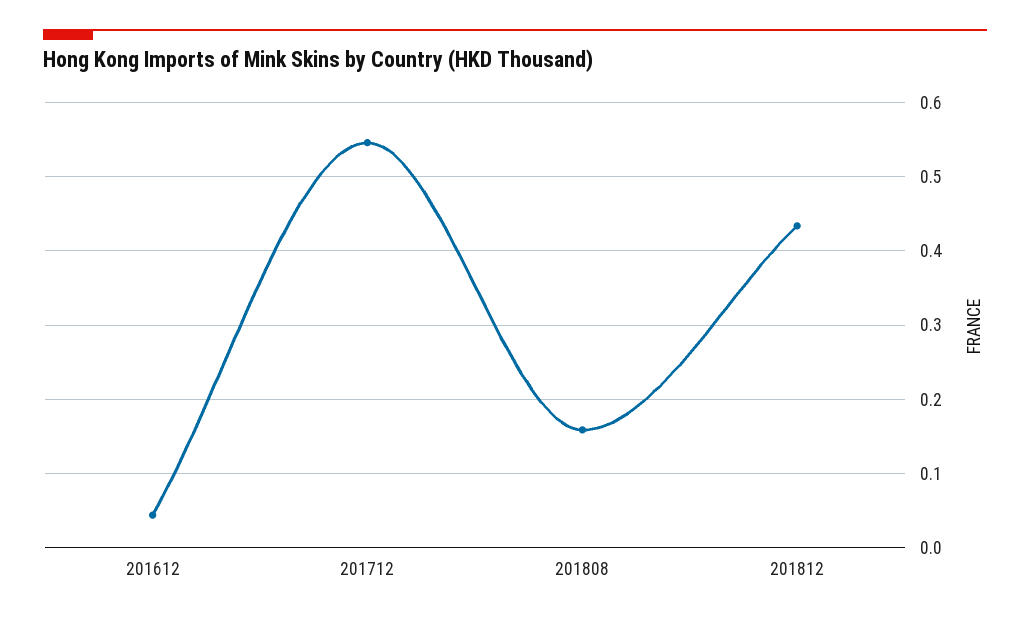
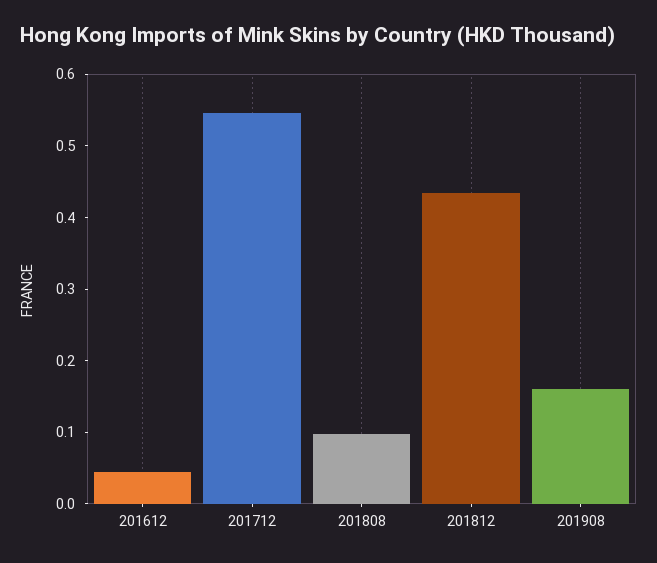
201808: 0.16 -> 0.1
201908: none -> 0.16

